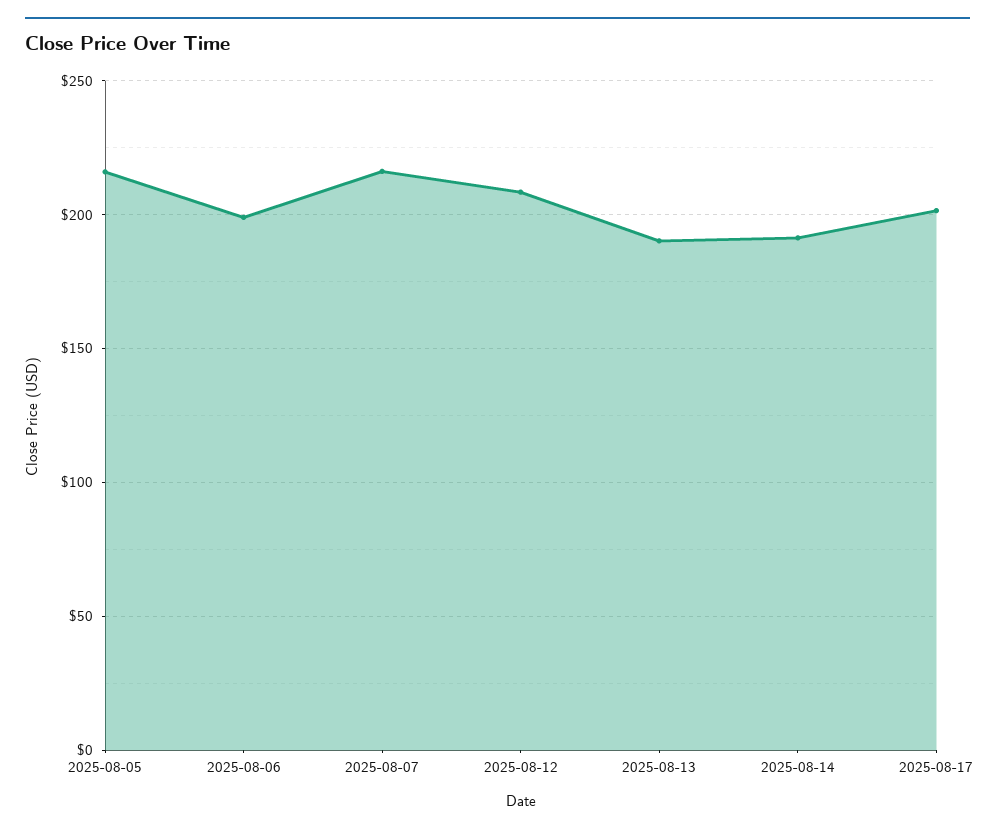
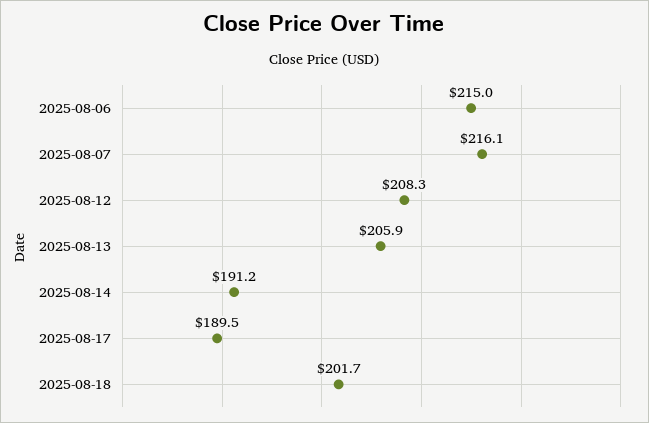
2025-08-05: 215 -> none
2025-08-06: 200 -> 215
2025-08-13: 190 -> 205.9
2025-08-17: 200 -> 189.5
2025-08-18: none -> 201.7

